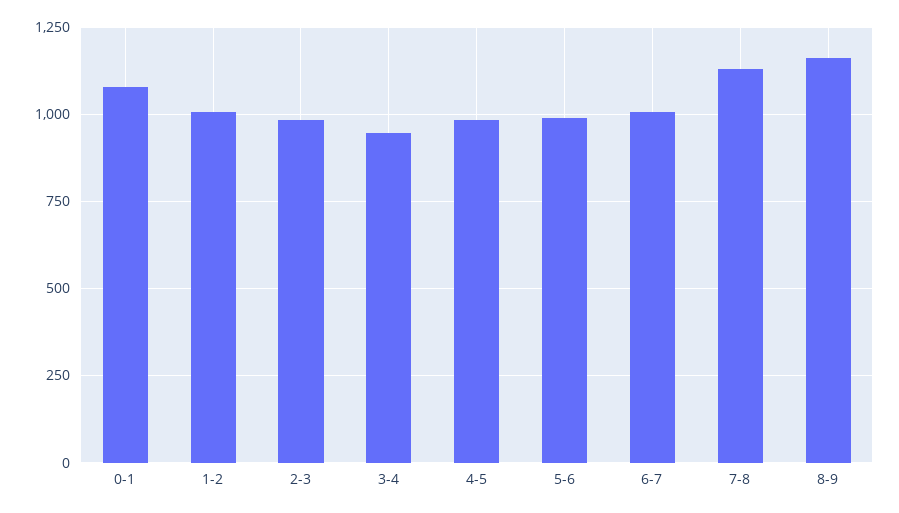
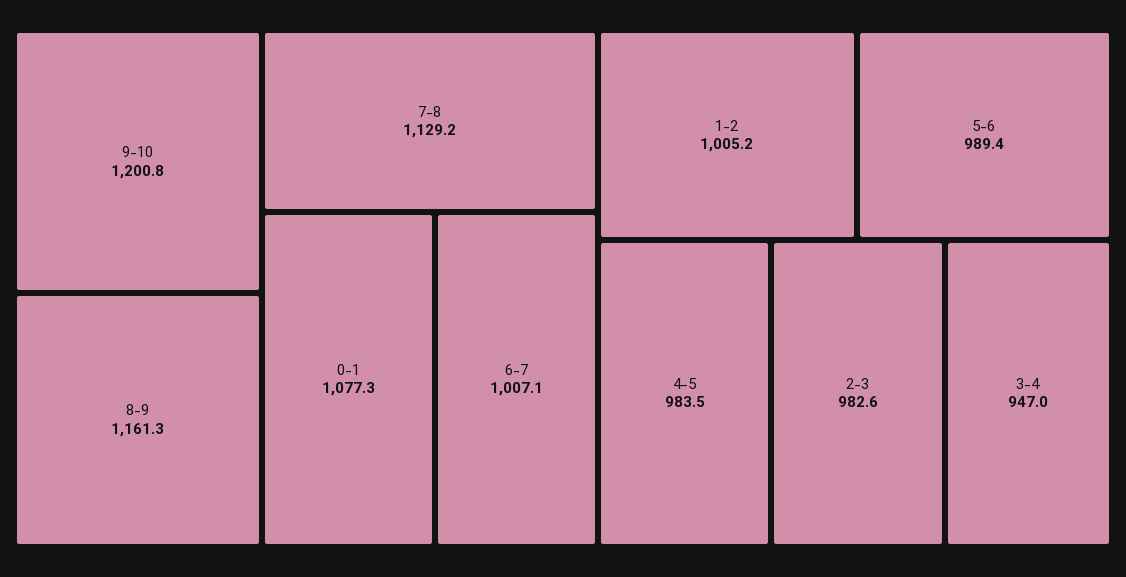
9-10: none -> 1200.8

